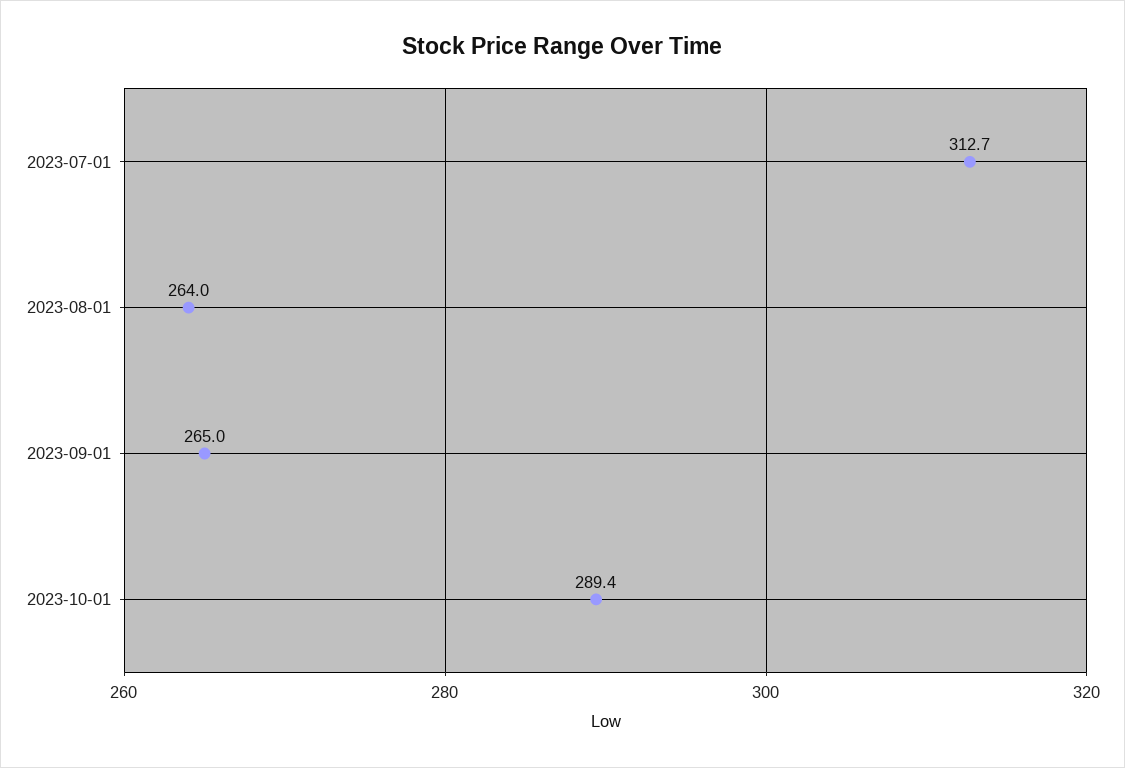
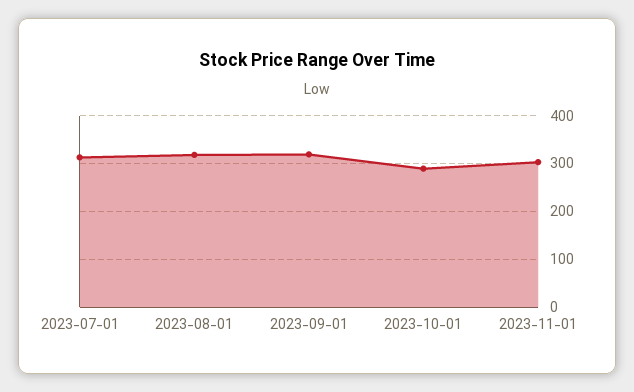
2023-08-01: 264 -> 320
2023-09-01: 265 -> 320
2023-11-01: none -> 300

